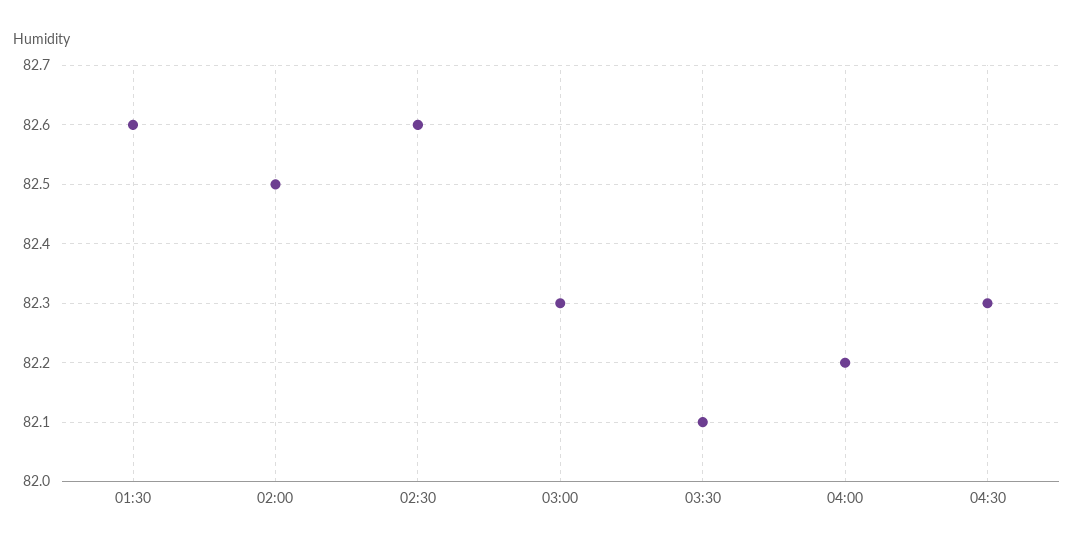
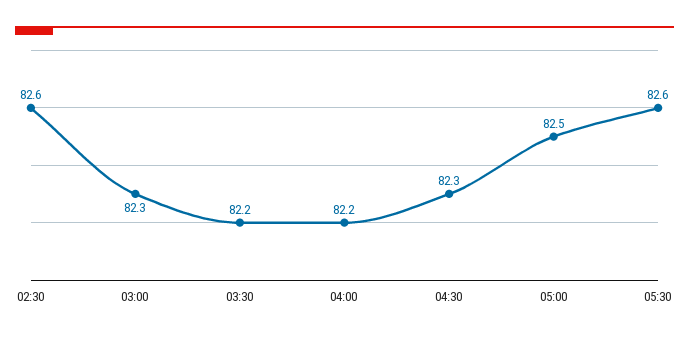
01:30: 82.6 -> none
02:00: 82.5 -> none
03:30: 82.1 -> 82.2
05:00: none -> 82.5
05:30: none -> 82.6

